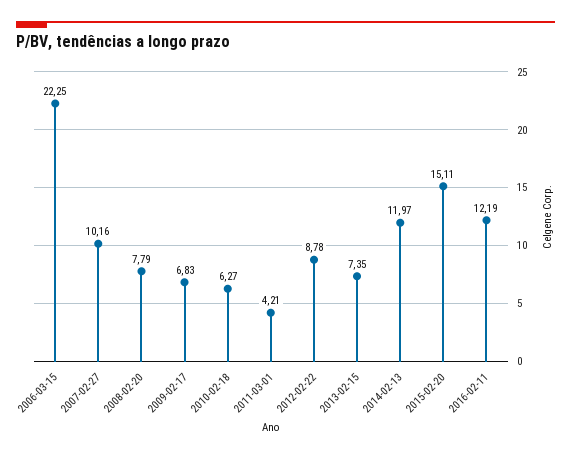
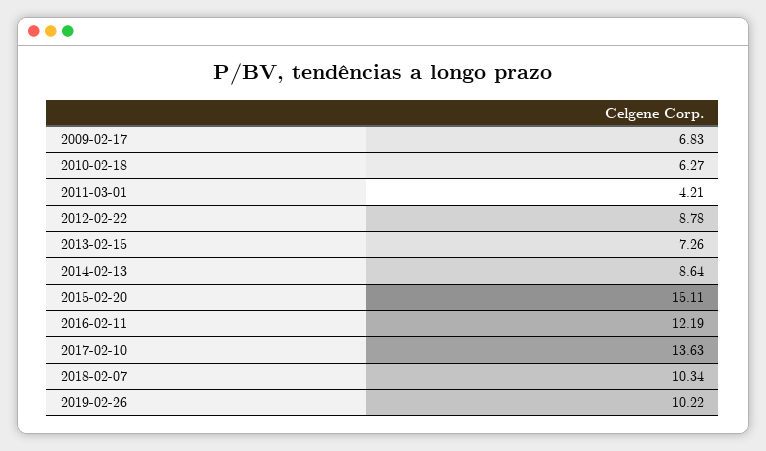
2006-03-15: 22.25 -> none
2007-02-27: 10.16 -> none
2008-02-20: 7.79 -> none
2013-02-15: 7.35 -> 7.26
2014-02-13: 11.97 -> 8.64
2017-02-10: none -> 13.63
2018-02-07: none -> 10.34
2019-02-26: none -> 10.22

